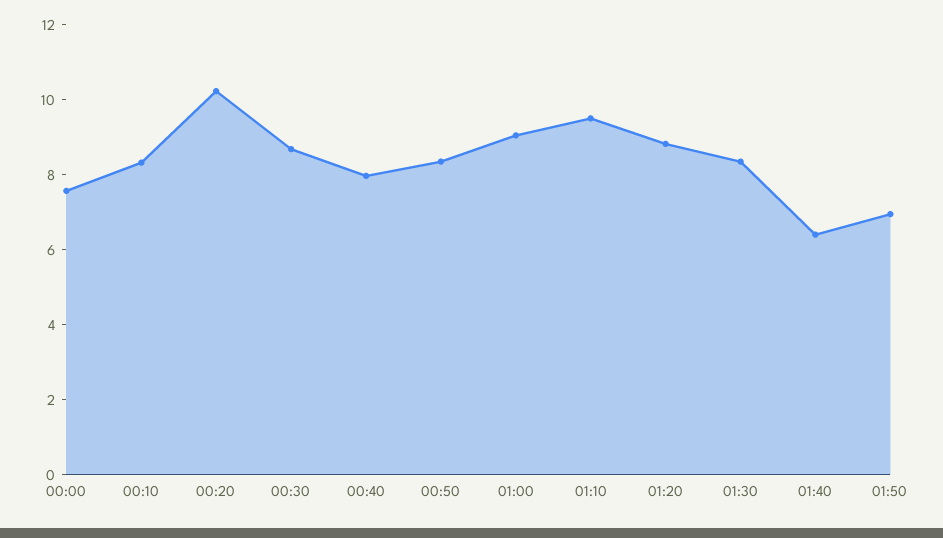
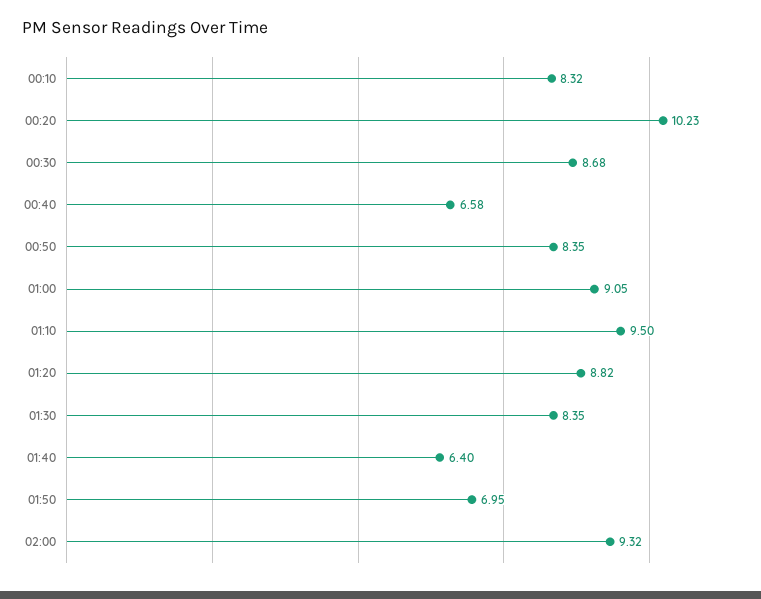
00:00: 7.5 -> none
00:40: 8 -> 6.58
02:00: none -> 9.32

